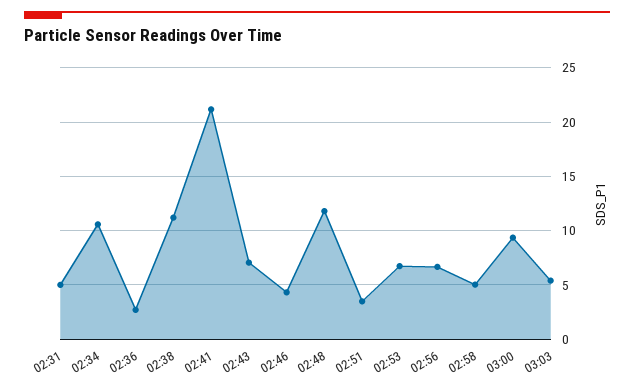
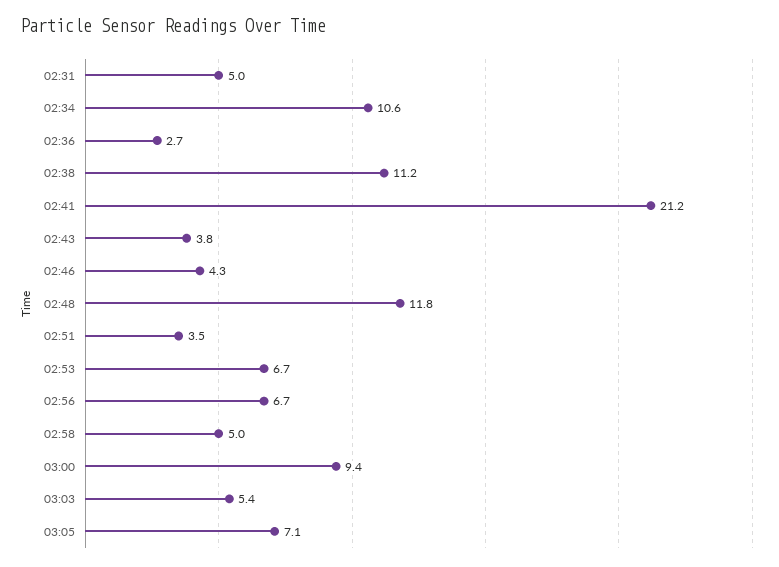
02:43: 7 -> 3.8
03:05: none -> 7.1

